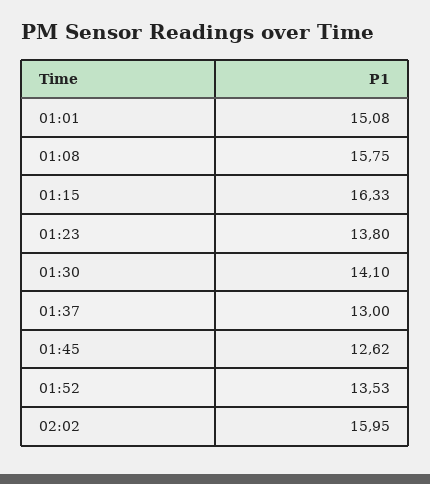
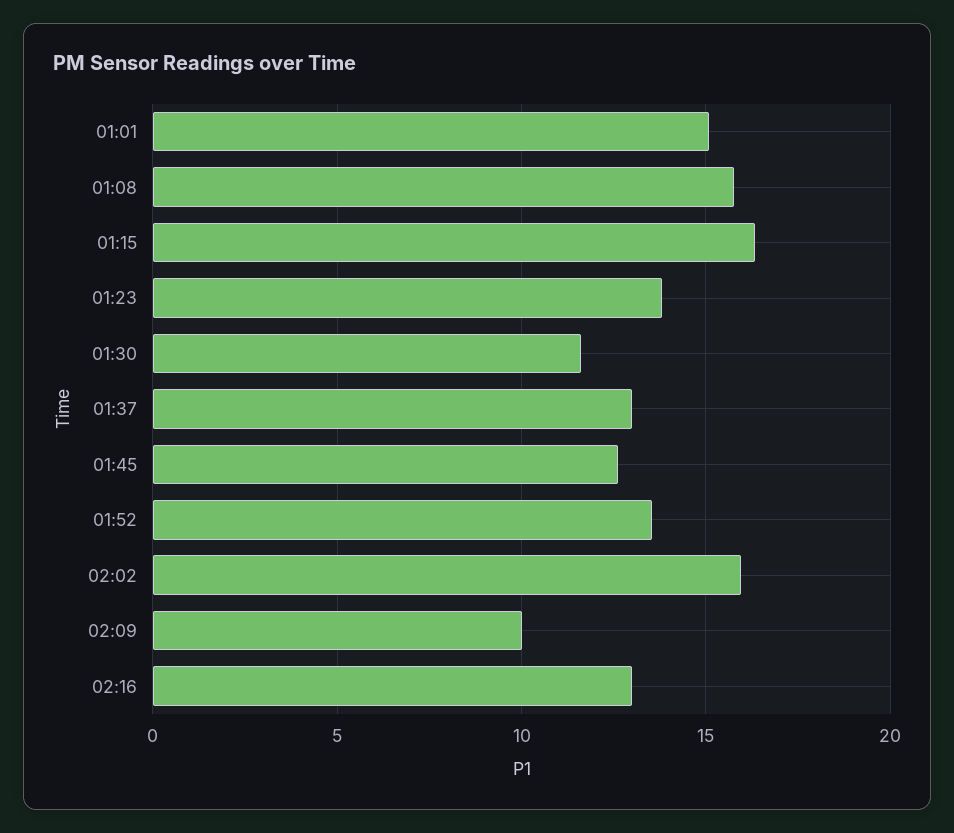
01:30: 14.1 -> 11.5
02:09: none -> 10
02:16: none -> 13

